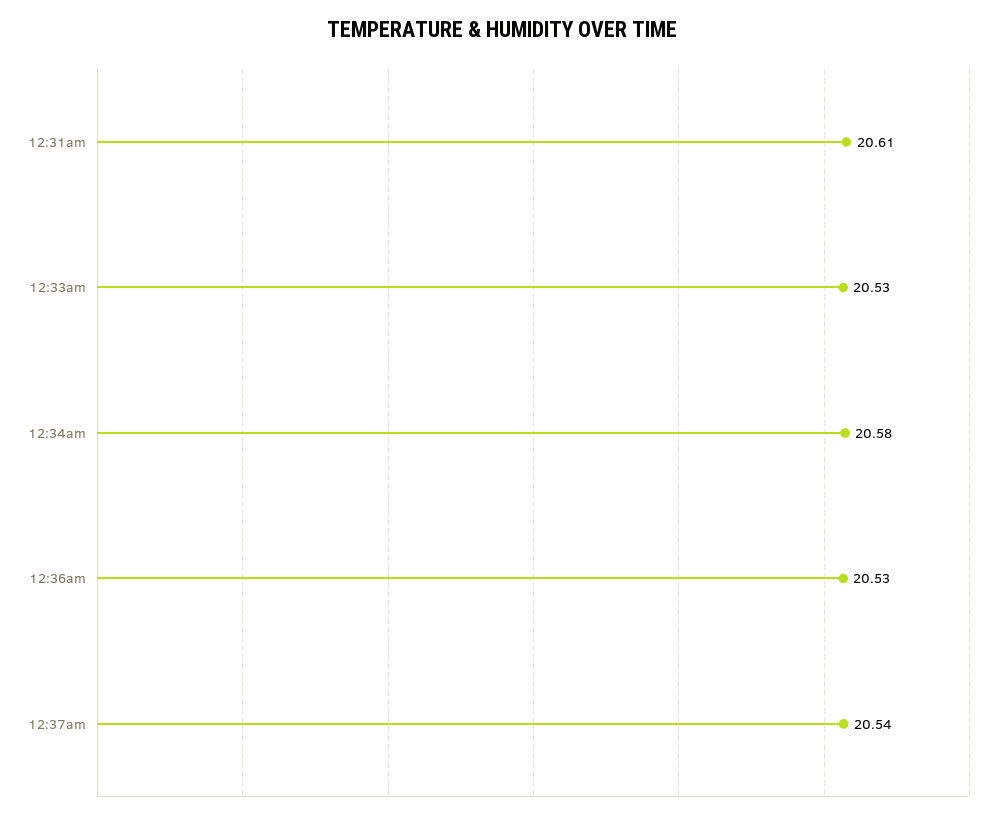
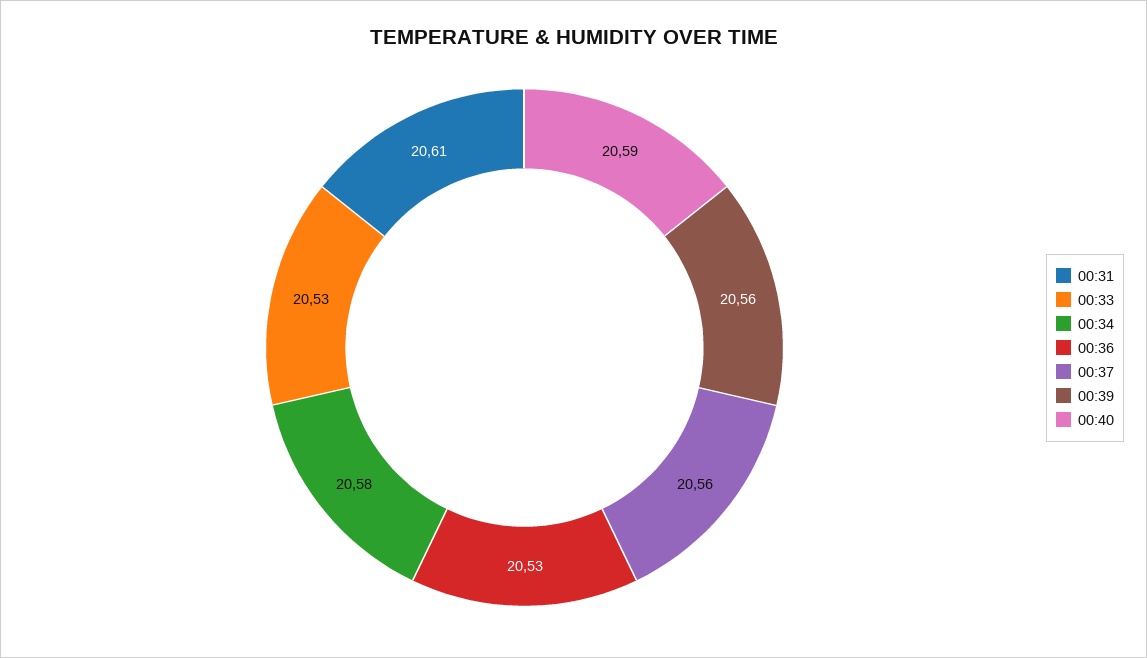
12:37am: 20.54 -> 20.56
00:39: none -> 20.56
00:40: none -> 20.59

